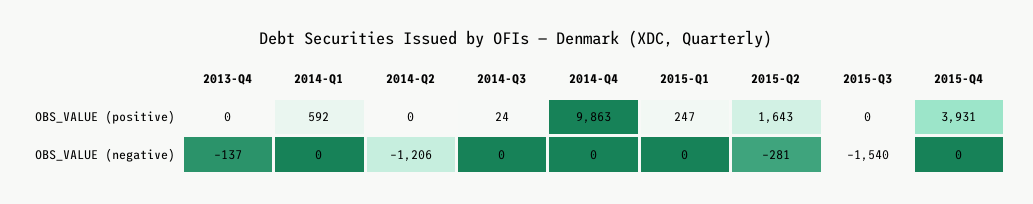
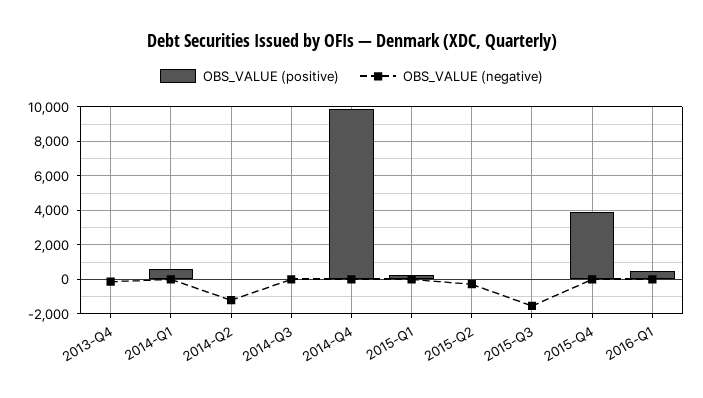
OBS_VALUE (positive), 2015-Q2: 1643 -> 0
OBS_VALUE (positive), 2016-Q1: none -> 500
OBS_VALUE (negative), 2016-Q1: none -> 0

